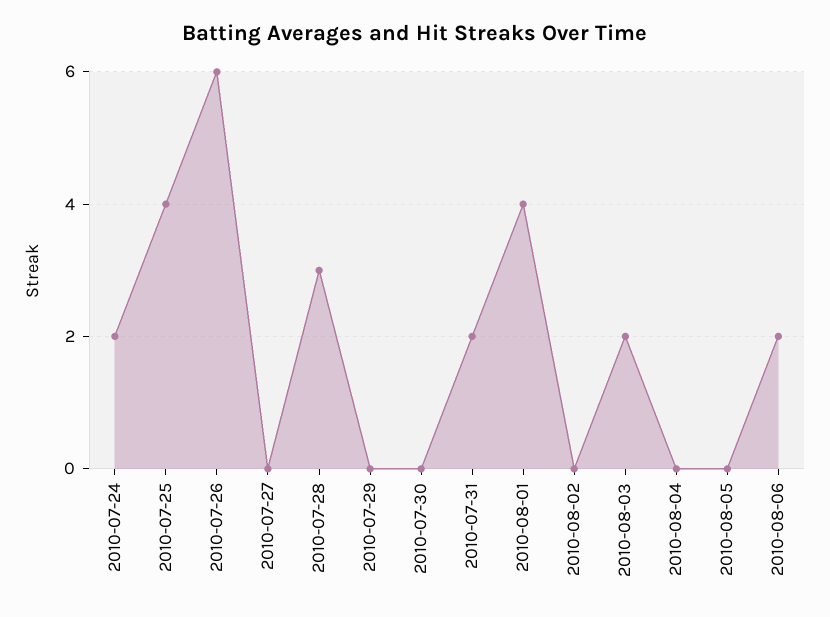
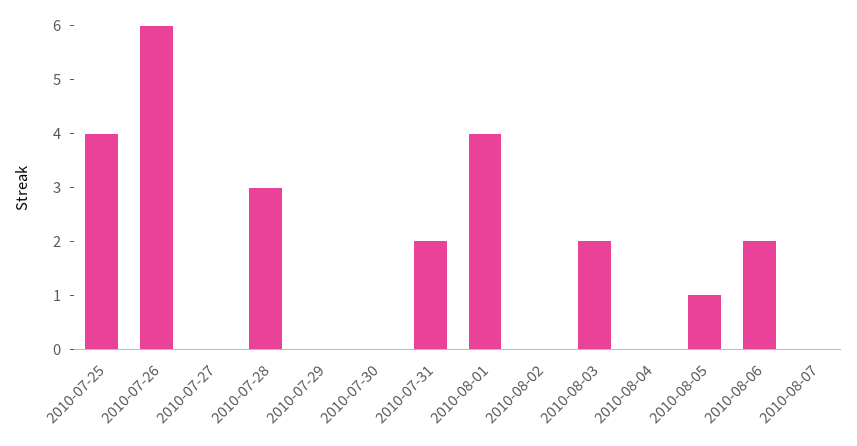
2010-07-24: 2 -> none
2010-08-05: 0 -> 1
2010-08-07: none -> 0

